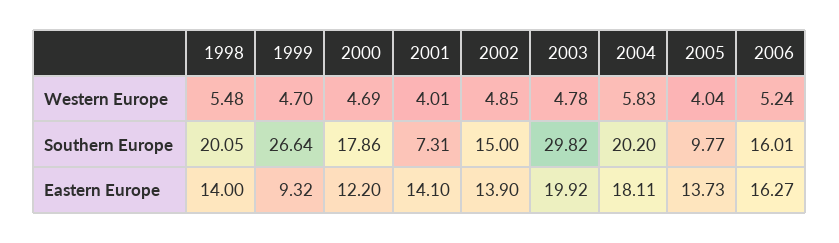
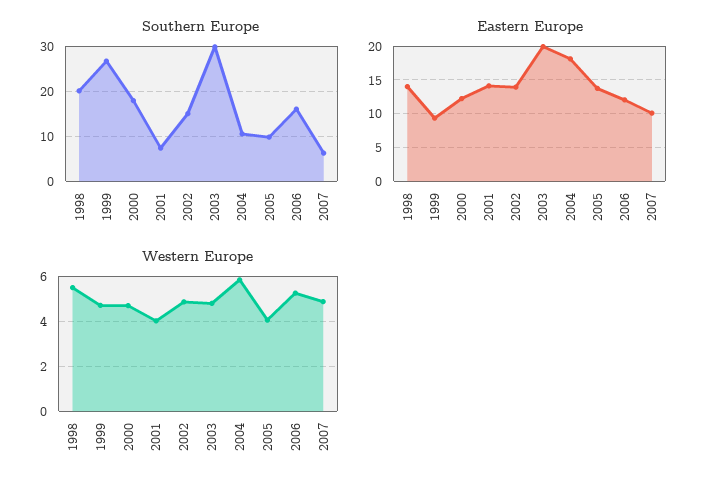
Southern Europe, 2004: 20.2 -> 10
Eastern Europe, 2006: 16.27 -> 12
Southern Europe, 2007: none -> 6
Eastern Europe, 2007: none -> 10
Western Europe, 2007: none -> 5

